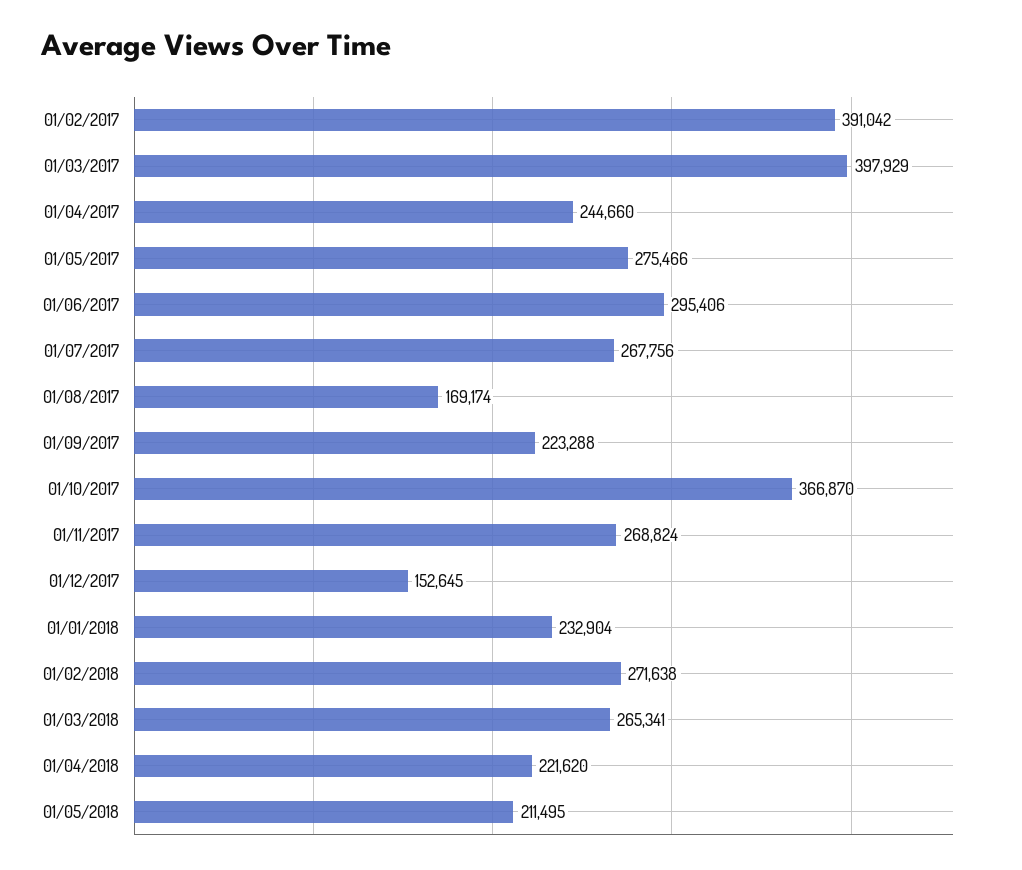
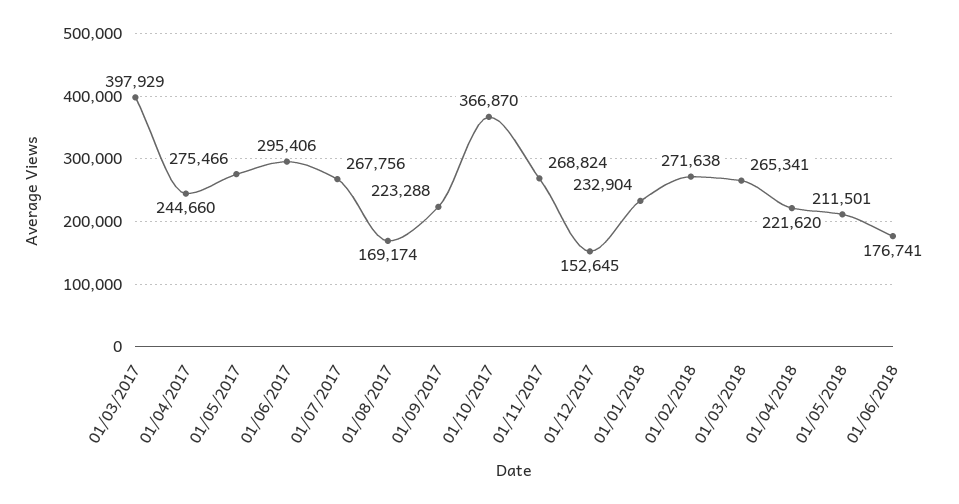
01/02/2017: 391042 -> none
01/05/2018: 211495 -> 211501
01/06/2018: none -> 176741

